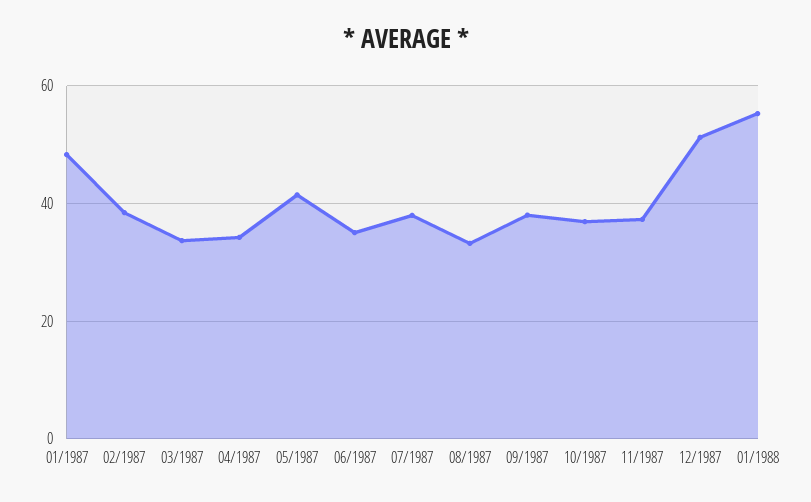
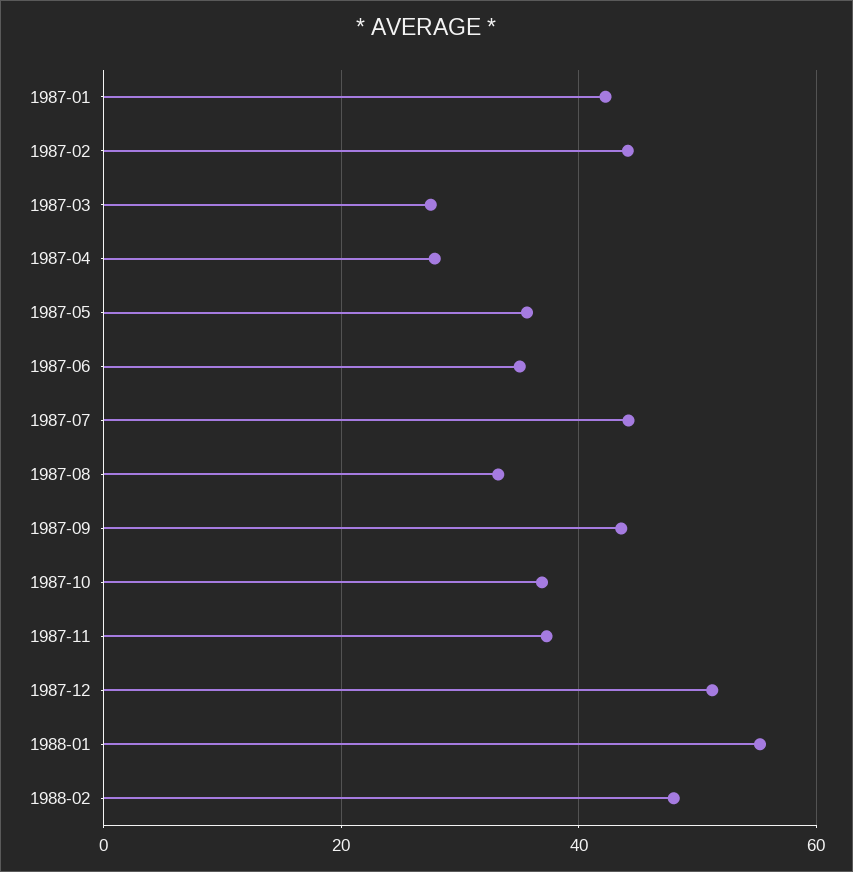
01/1987: 48 -> 42
02/1987: 38 -> 44
03/1987: 34 -> 28
04/1987: 34 -> 28
05/1987: 42 -> 36
07/1987: 38 -> 44
09/1987: 38 -> 44
1988-02: none -> 48

